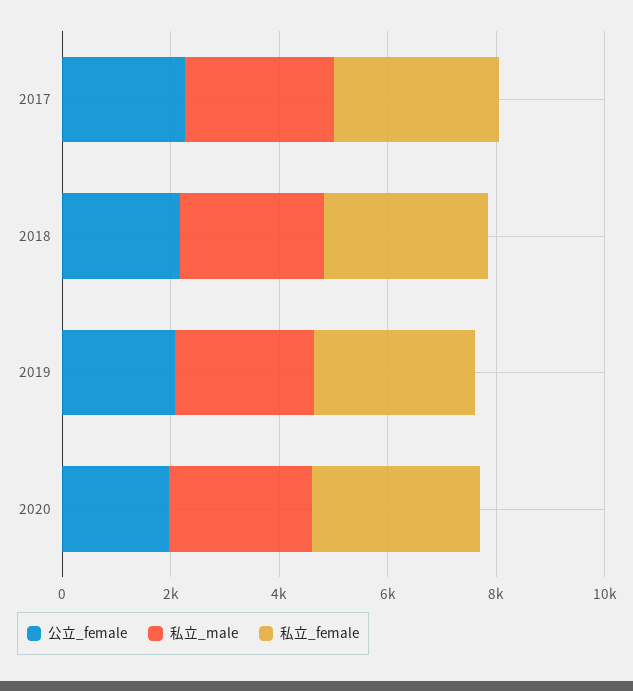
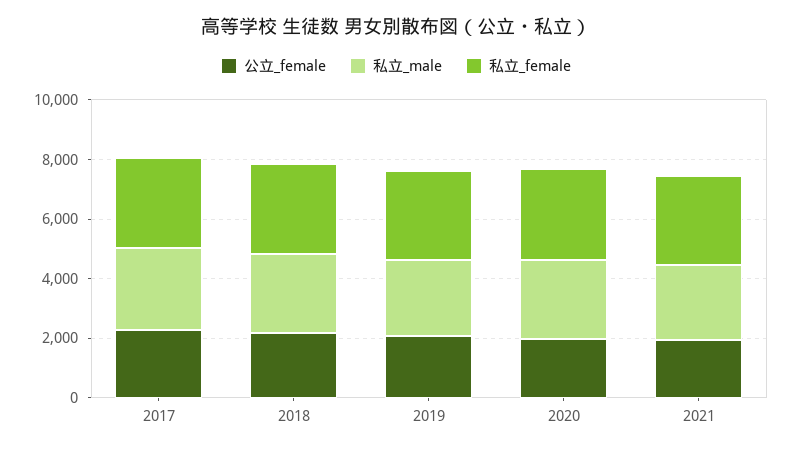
公立_female, 2021: none -> 2000
私立_male, 2021: none -> 2500
私立_female, 2021: none -> 3000

